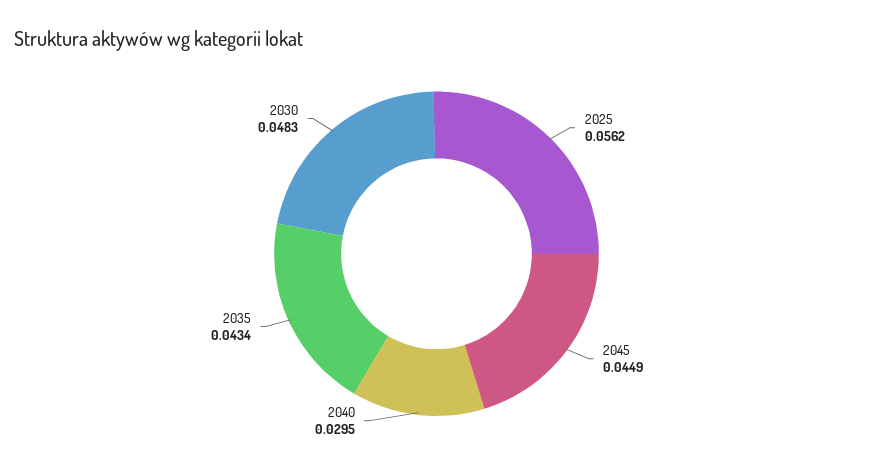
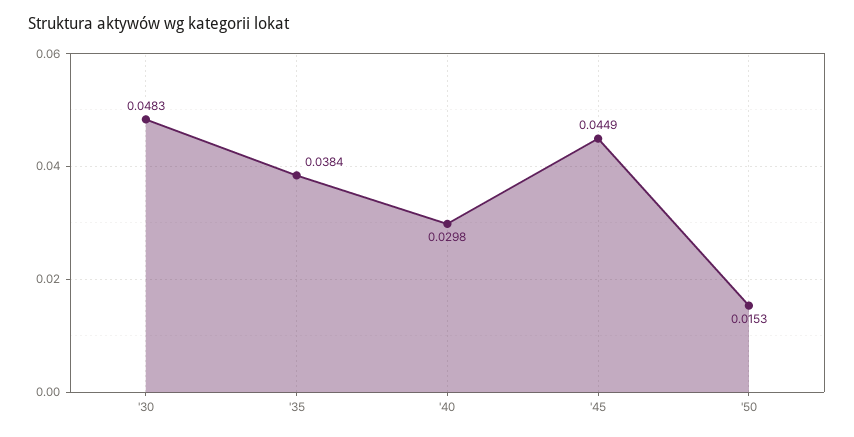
2025: 0.0562 -> none
2040: 0.0295 -> 0.0298
2035: 0.0434 -> 0.0384
'50: none -> 0.0153

